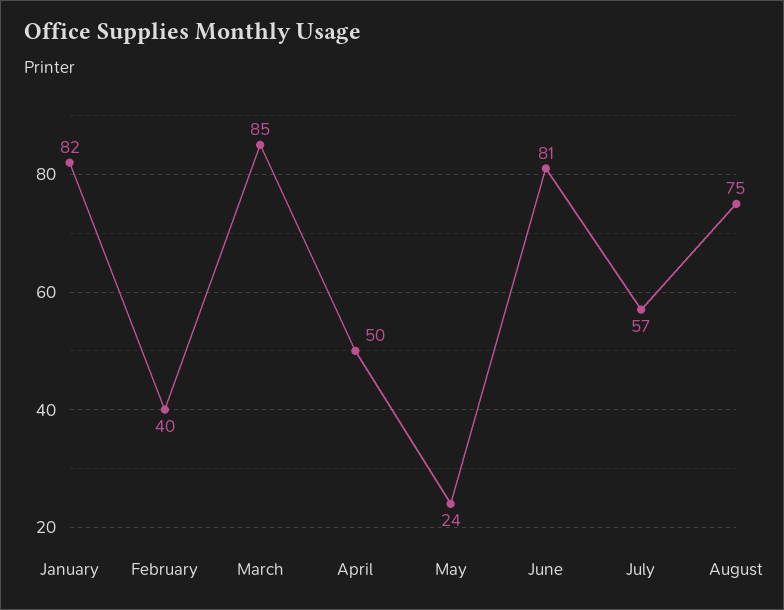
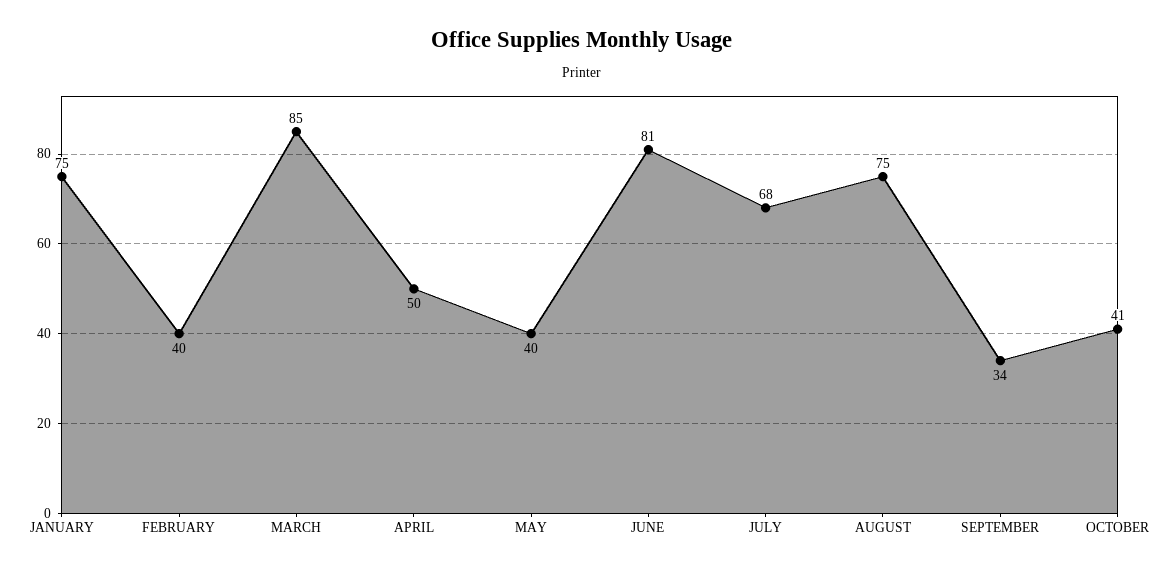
January: 82 -> 75
May: 24 -> 40
July: 57 -> 68
SEPTEMBER: none -> 34
OCTOBER: none -> 41

